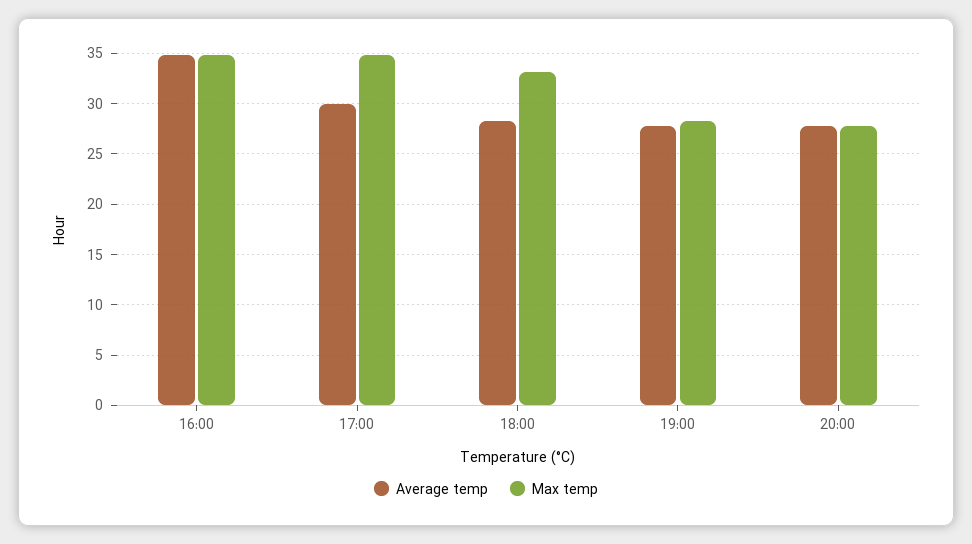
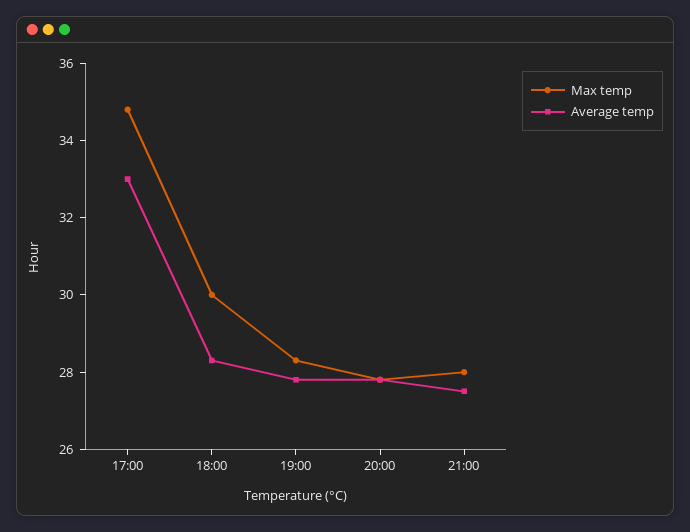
Average temp, 16:00: 35 -> none
Max temp, 16:00: 35 -> none
Average temp, 17:00: 30 -> 33
Max temp, 18:00: 33 -> 30
Max temp, 21:00: none -> 28
Average temp, 21:00: none -> 27.5

